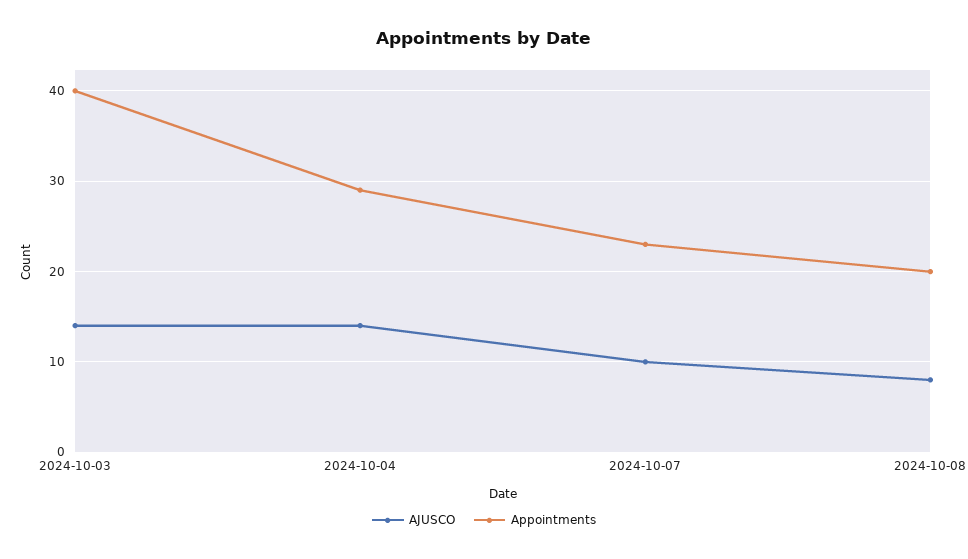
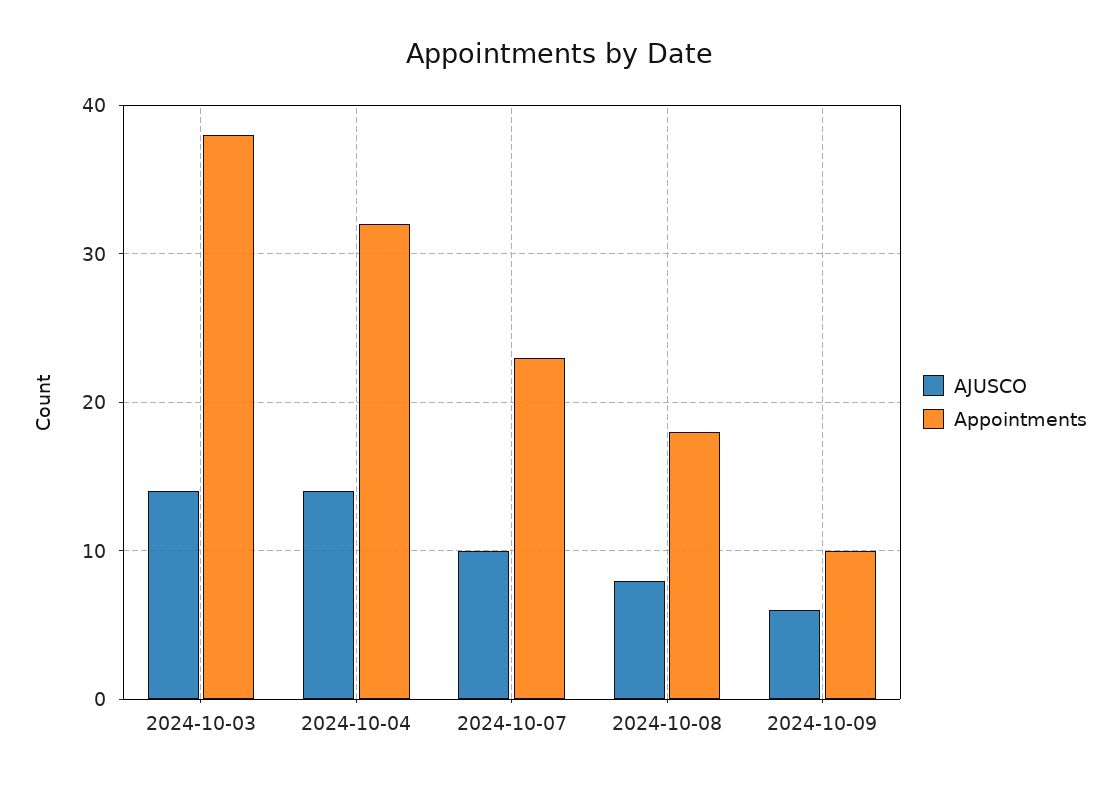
Appointments, 2024-10-03: 40 -> 38
Appointments, 2024-10-04: 29 -> 32
Appointments, 2024-10-08: 20 -> 18
AJUSCO, 2024-10-09: none -> 6
Appointments, 2024-10-09: none -> 10

